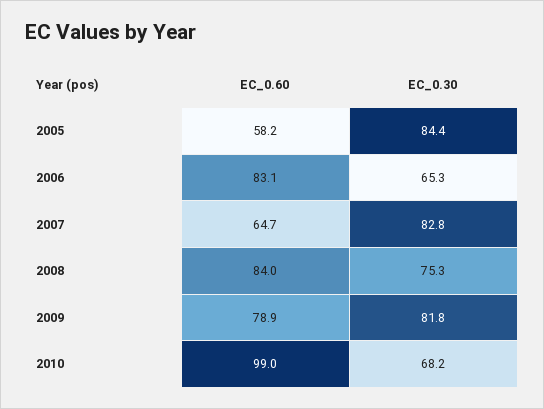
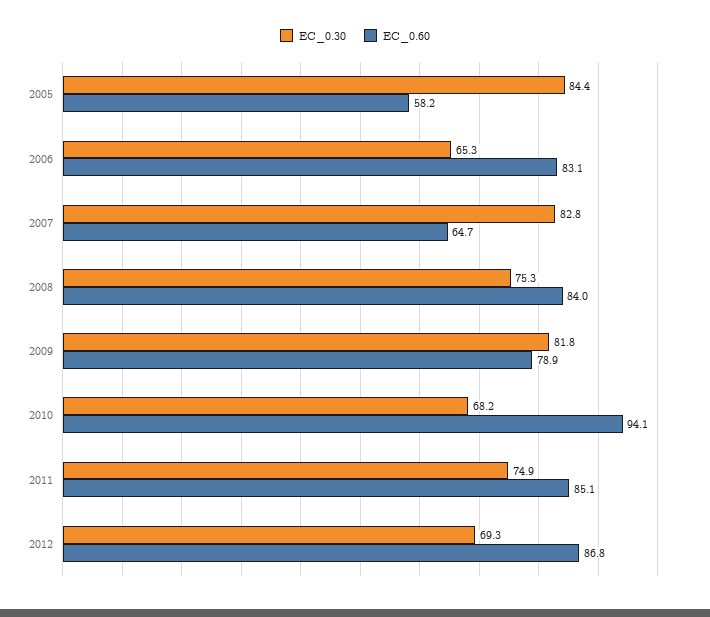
EC_0.60, 2010: 99 -> 94.1
EC_0.30, 2011: none -> 74.9
EC_0.60, 2011: none -> 85.1
EC_0.30, 2012: none -> 69.3
EC_0.60, 2012: none -> 86.8

